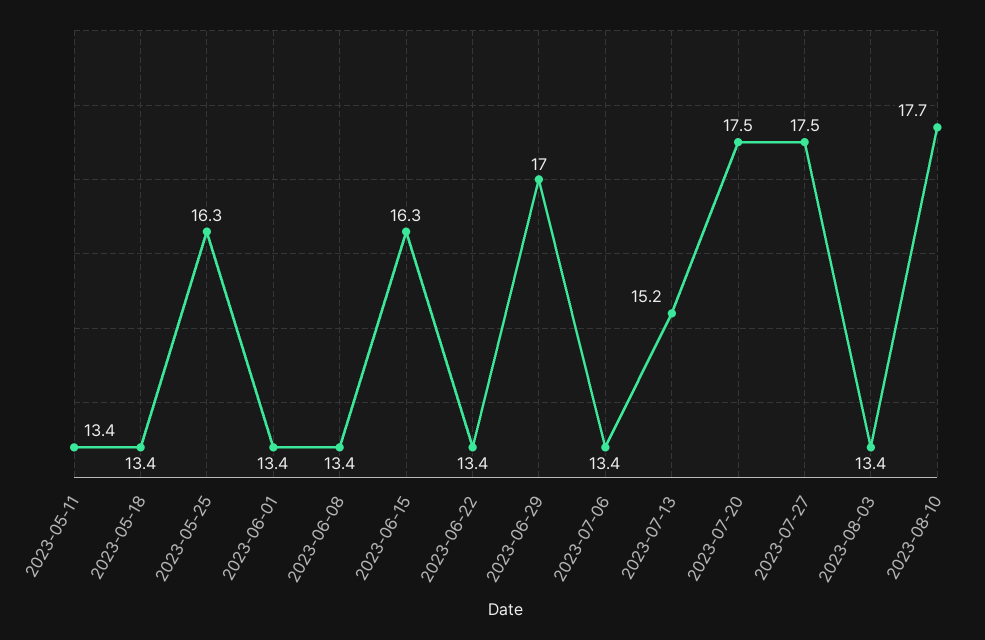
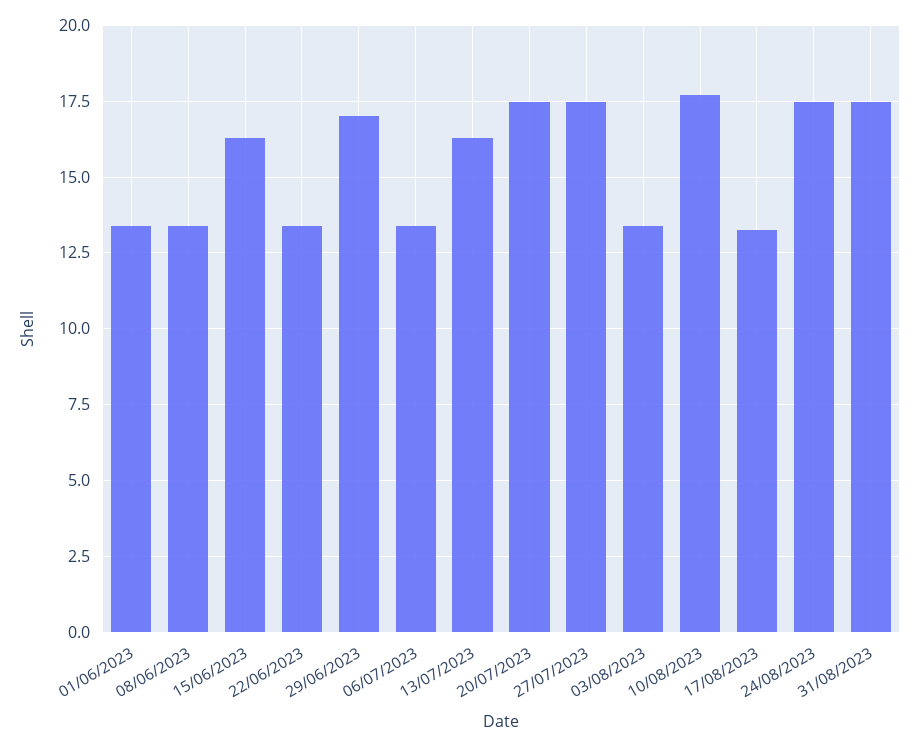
2023-05-11: 13.4 -> none
2023-05-18: 13.4 -> none
2023-05-25: 16.3 -> none
2023-07-13: 15.2 -> 16.25
17/08/2023: none -> 13.25
24/08/2023: none -> 17.5
31/08/2023: none -> 17.5

